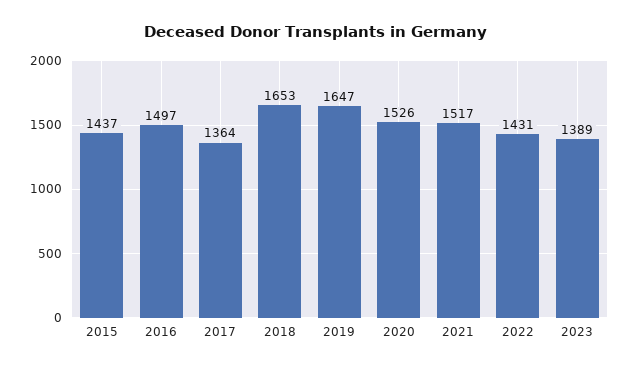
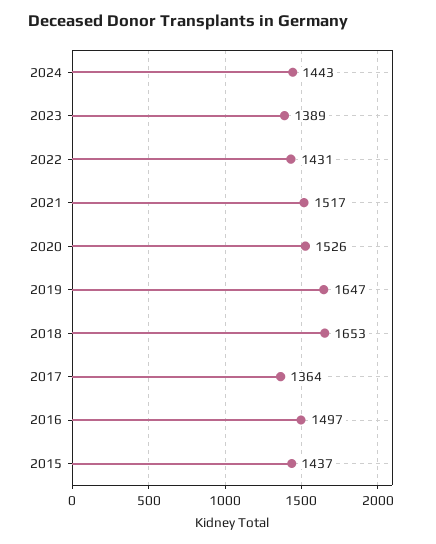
2024: none -> 1443

